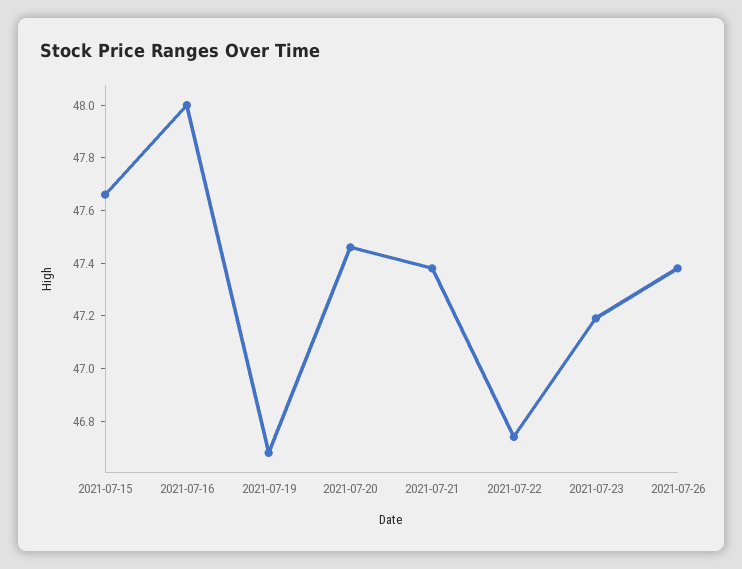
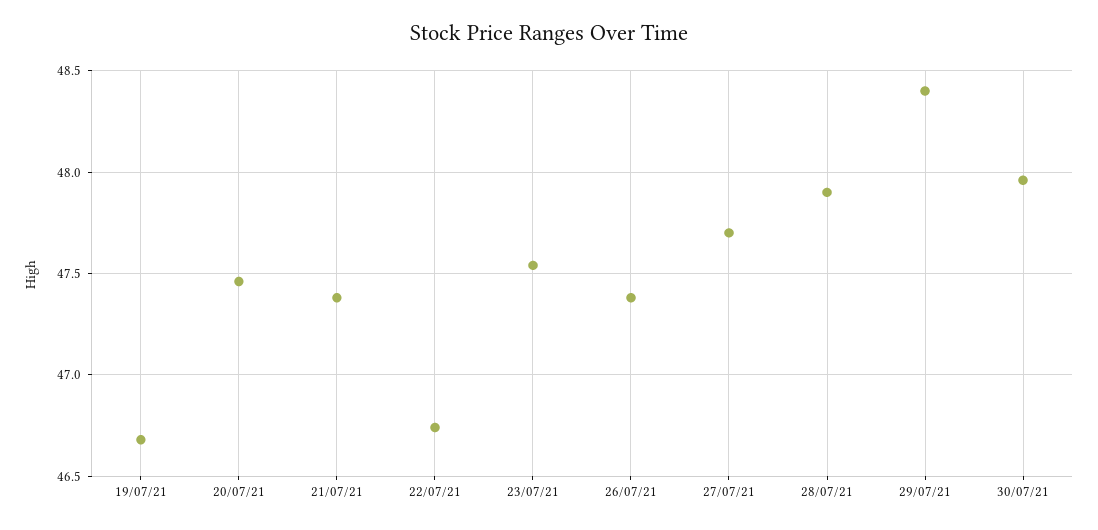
2021-07-15: 47.65 -> none
2021-07-16: 48 -> none
2021-07-23: 47.2 -> 47.55
27/07/21: none -> 47.7
28/07/21: none -> 47.9
29/07/21: none -> 48.4
30/07/21: none -> 47.95

